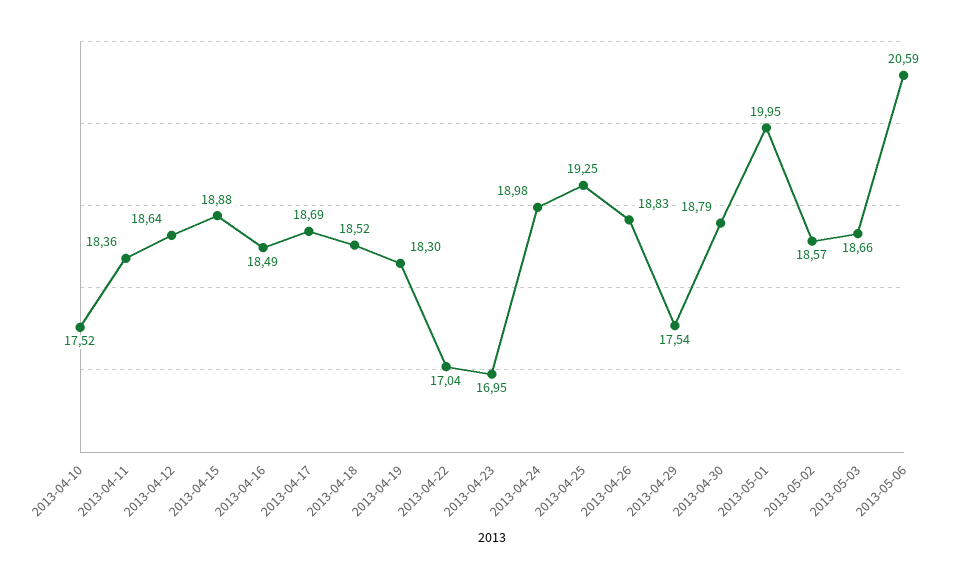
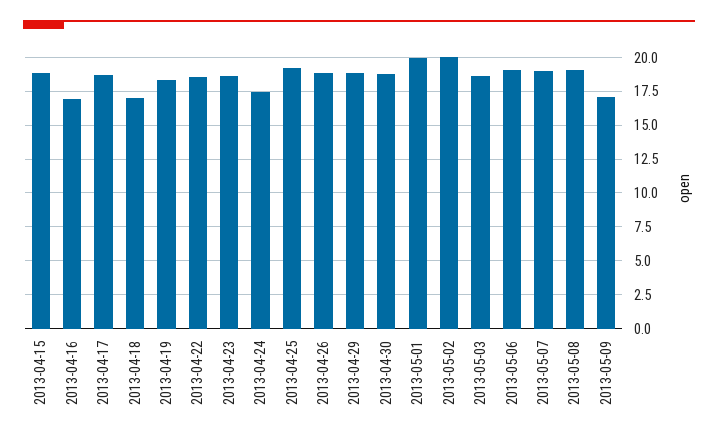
2013-04-10: 17.52 -> none
2013-04-11: 18.36 -> none
2013-04-12: 18.64 -> none
2013-04-16: 18.49 -> 17
2013-04-18: 18.52 -> 17
2013-04-22: 17.04 -> 18.5
2013-04-23: 16.95 -> 18.5
2013-04-24: 18.98 -> 17.5
2013-04-29: 17.54 -> 19
2013-05-02: 18.57 -> 20
2013-05-06: 20.59 -> 19
2013-05-07: none -> 19
2013-05-08: none -> 19
2013-05-09: none -> 17

